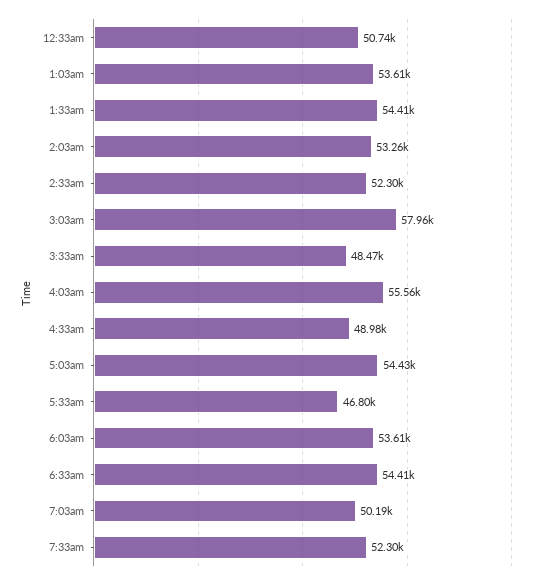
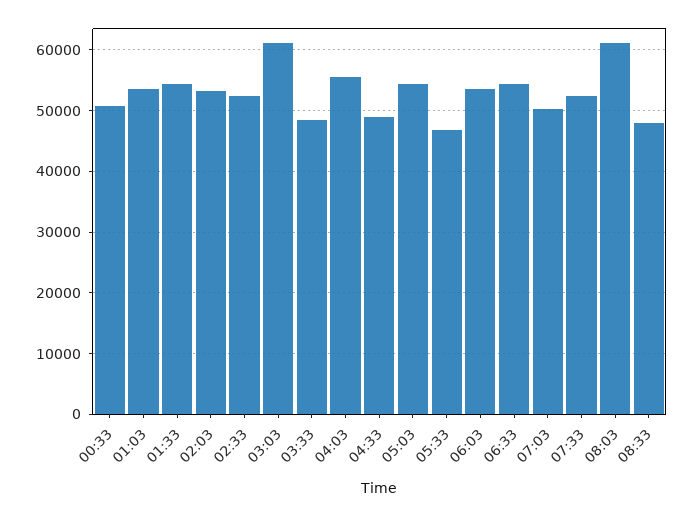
3:03am: 57960 -> 61000
08:03: none -> 61000
08:33: none -> 48000

